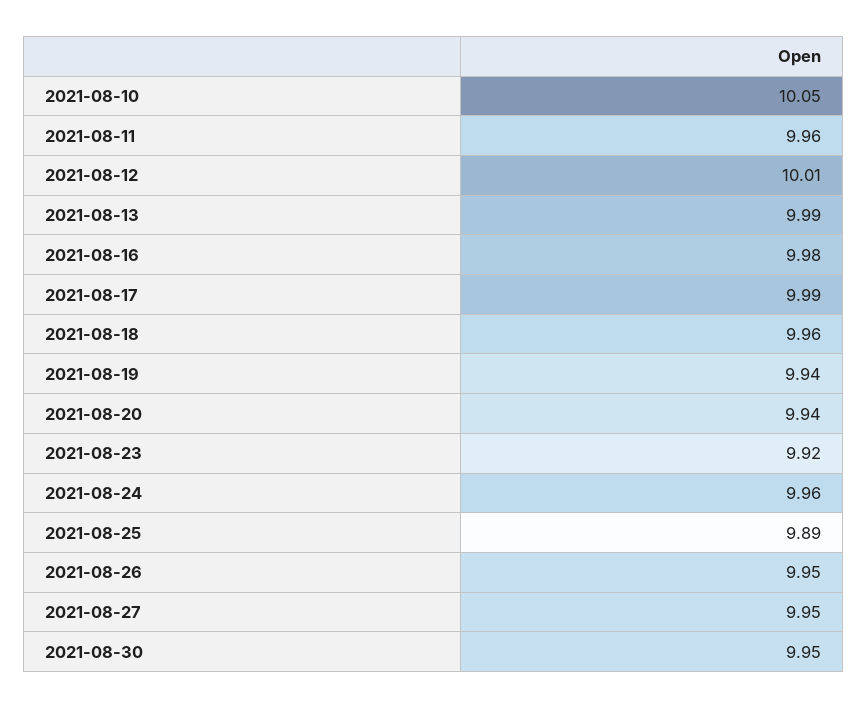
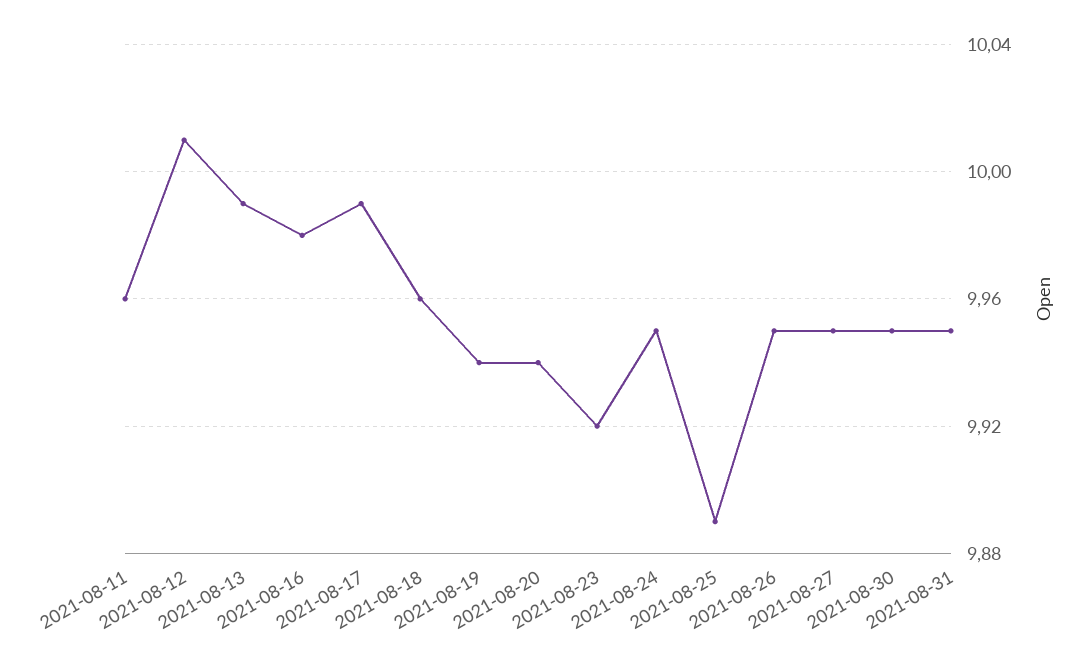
2021-08-10: 10.05 -> none
2021-08-24: 9.96 -> 9.95
2021-08-31: none -> 9.95

